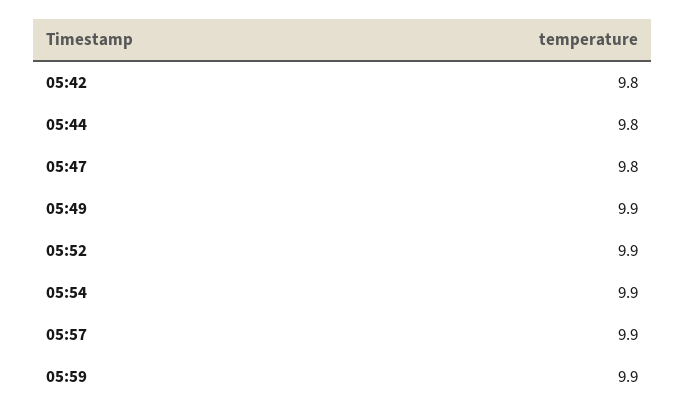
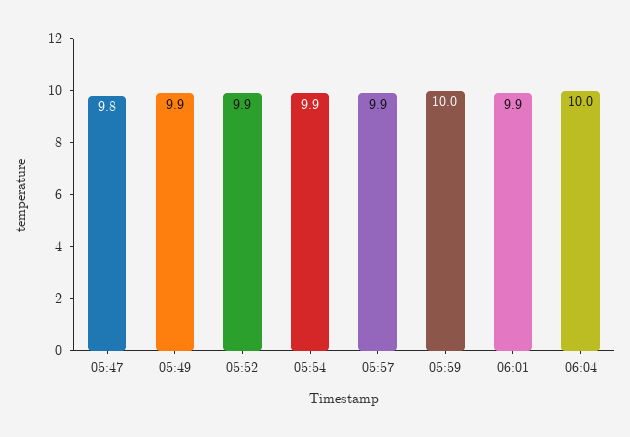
05:42: 9.8 -> none
05:44: 9.8 -> none
05:59: 9.9 -> 10
06:01: none -> 9.9
06:04: none -> 10

